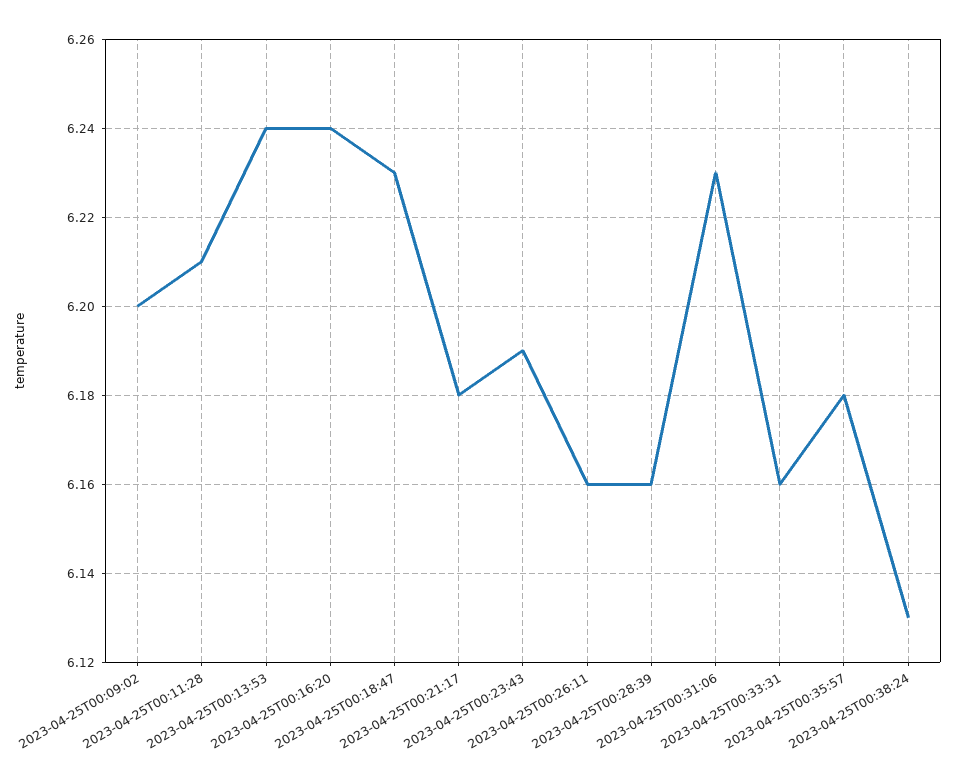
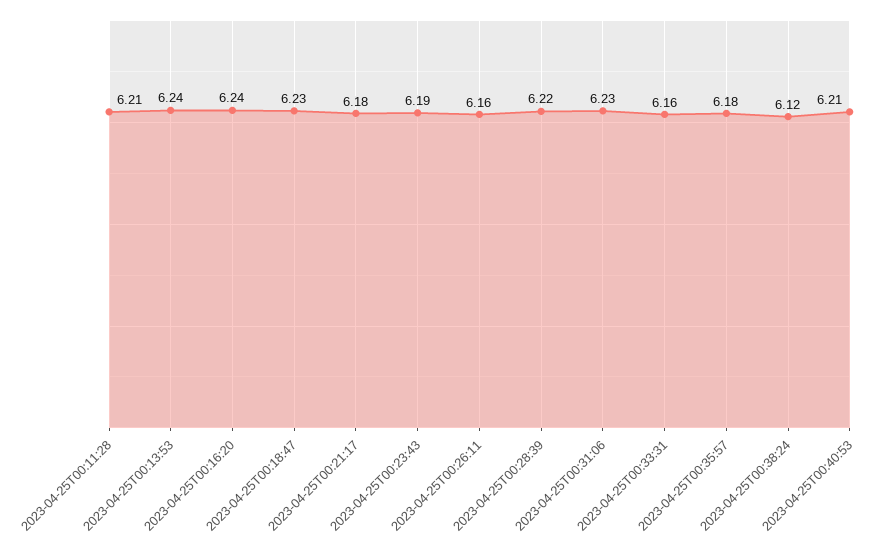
2023-04-25T00:09:02: 6.2 -> none
2023-04-25T00:28:39: 6.16 -> 6.22
2023-04-25T00:38:24: 6.13 -> 6.12
2023-04-25T00:40:53: none -> 6.21

